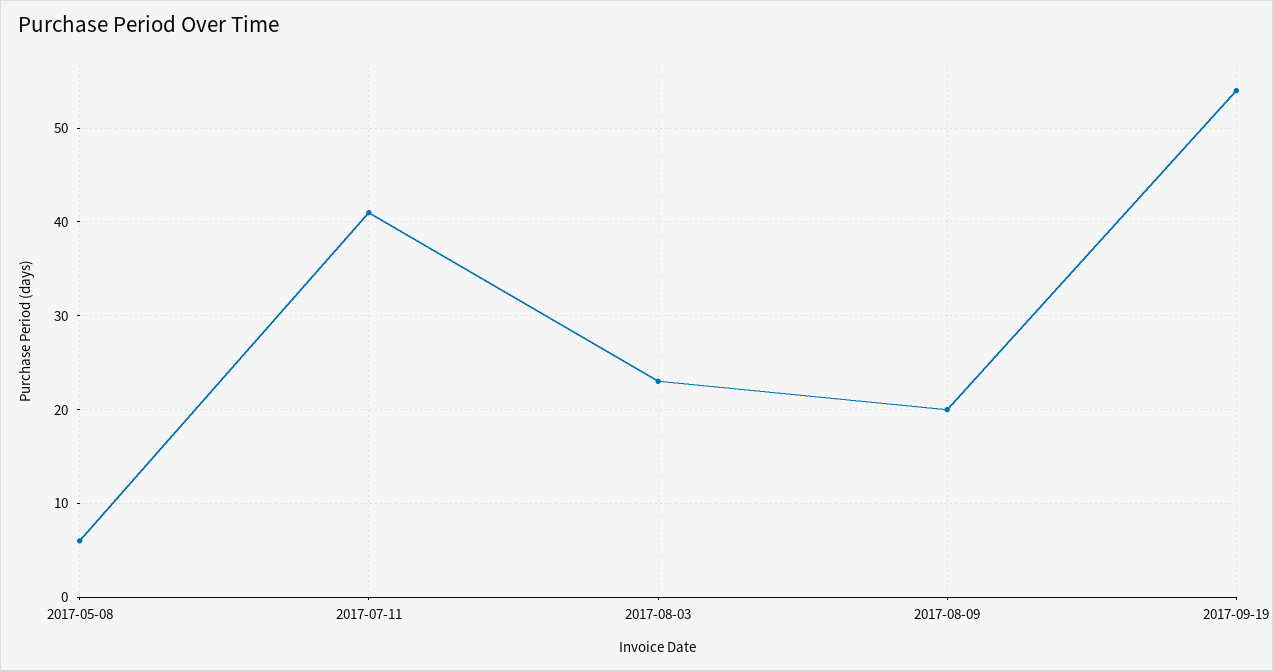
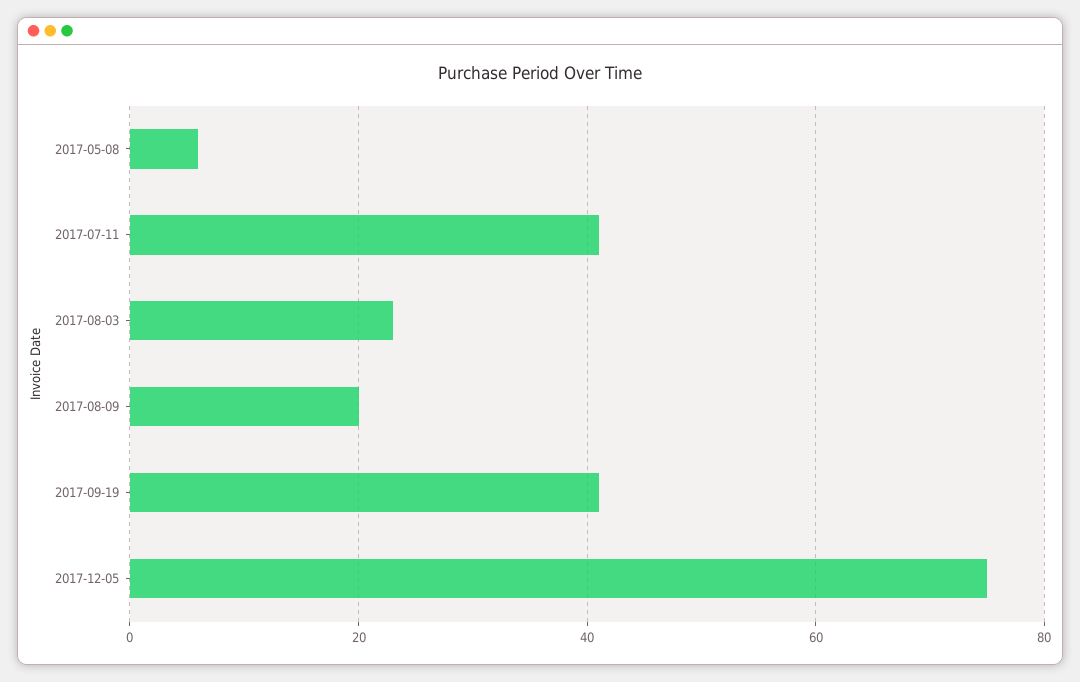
2017-09-19: 54 -> 40
2017-12-05: none -> 75

